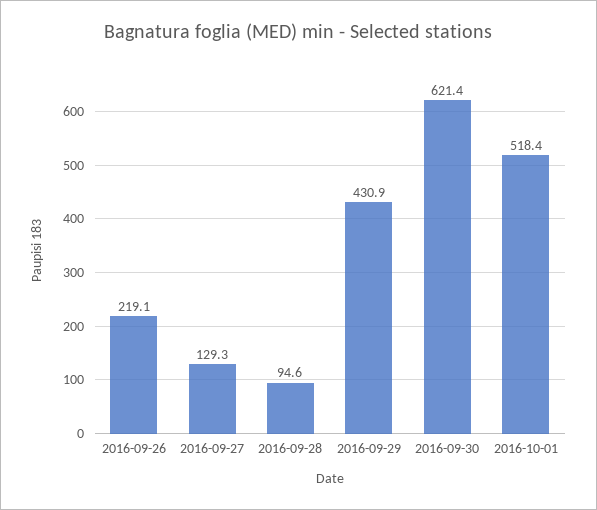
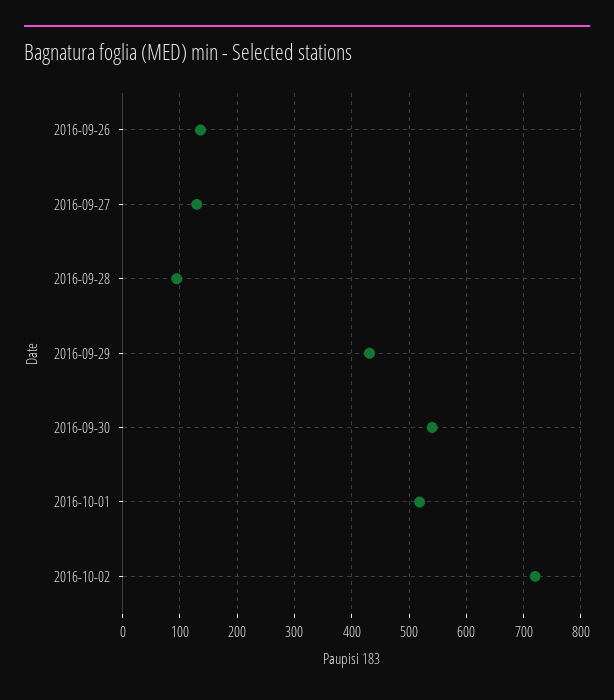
2016-09-26: 219.1 -> 140
2016-09-30: 621.4 -> 540
2016-10-02: none -> 720

